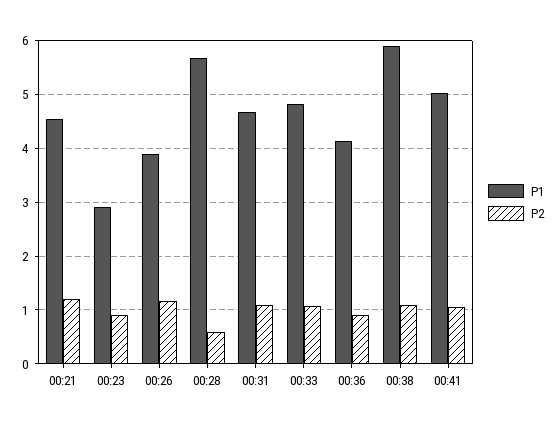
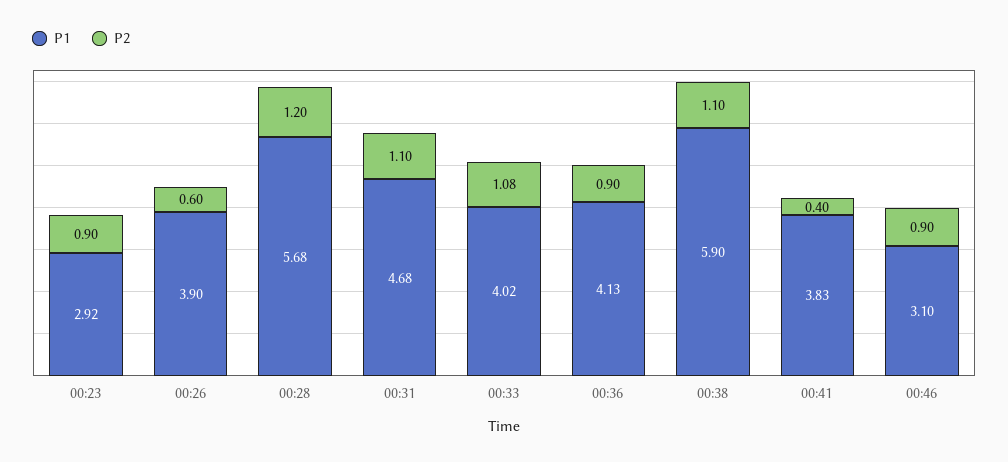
P1, 00:21: 4.6 -> none
P2, 00:21: 1.2 -> none
P2, 00:26: 1.2 -> 0.6
P2, 00:28: 0.6 -> 1.2
P1, 00:33: 4.8 -> 4.02
P1, 00:41: 5 -> 3.83
P2, 00:41: 1 -> 0.4
P1, 00:46: none -> 3.1
P2, 00:46: none -> 0.9

